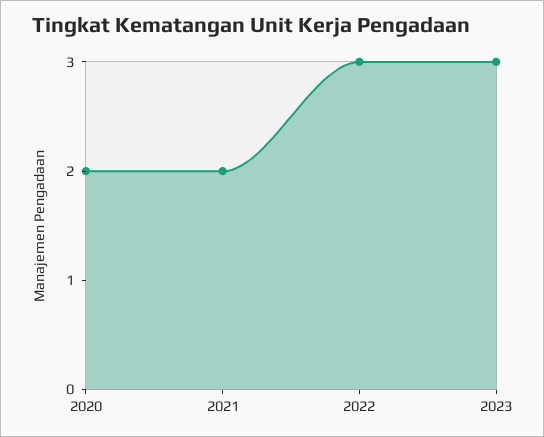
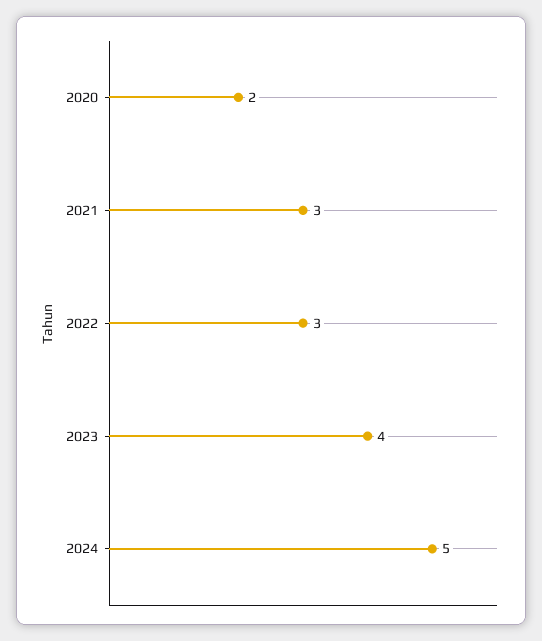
2021: 2 -> 3
2023: 3 -> 4
2024: none -> 5

